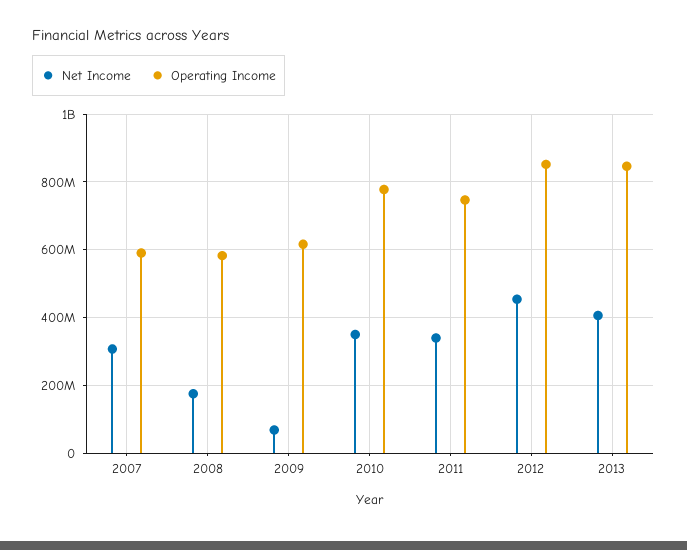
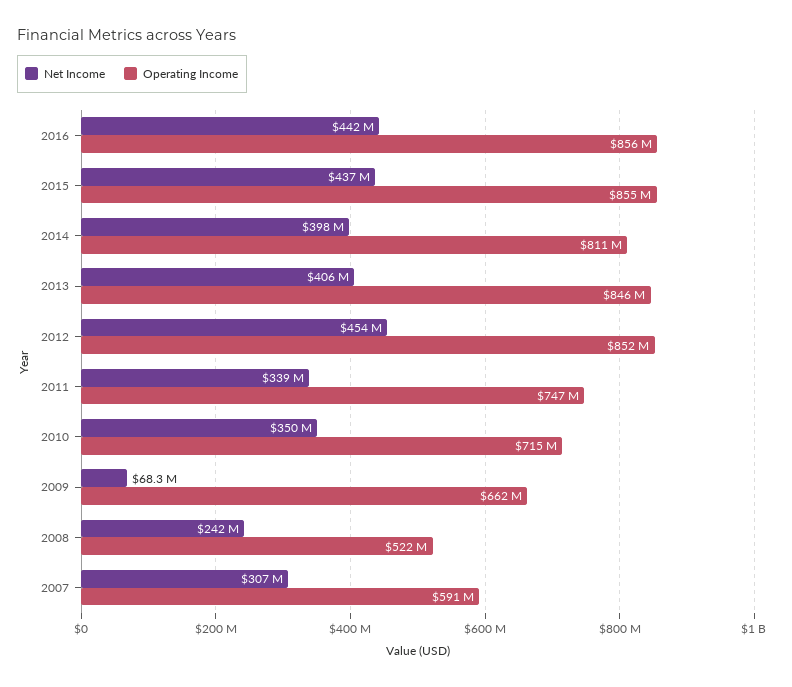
Net Income, 2008: 180000000 -> 242000000
Operating Income, 2008: 580000000 -> 522000000
Operating Income, 2009: 620000000 -> 662000000
Operating Income, 2010: 780000000 -> 715000000
Net Income, 2016: none -> 442000000
Operating Income, 2016: none -> 856000000
Net Income, 2015: none -> 437000000
Operating Income, 2015: none -> 855000000
Net Income, 2014: none -> 398000000
Operating Income, 2014: none -> 811000000

